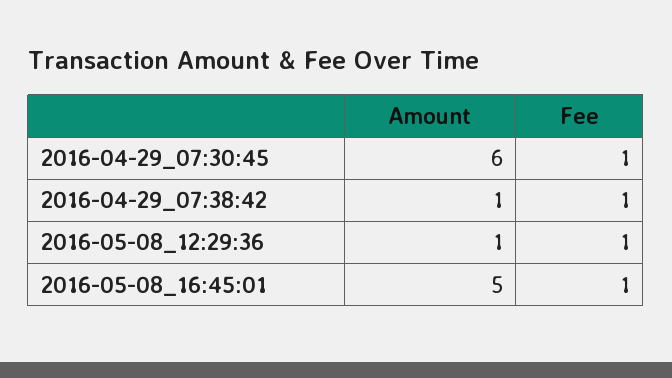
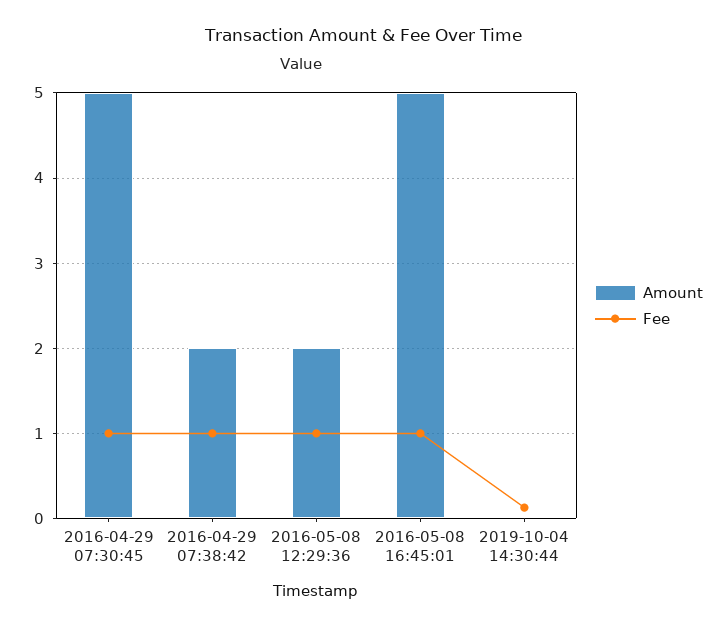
Amount, 2016-04-29_07:30:45: 6 -> 5
Amount, 2016-04-29_07:38:42: 1 -> 2
Amount, 2016-05-08_12:29:36: 1 -> 2
Amount, 2019-10-04 14:30:44: none -> 0
Fee, 2019-10-04 14:30:44: none -> 0.1

